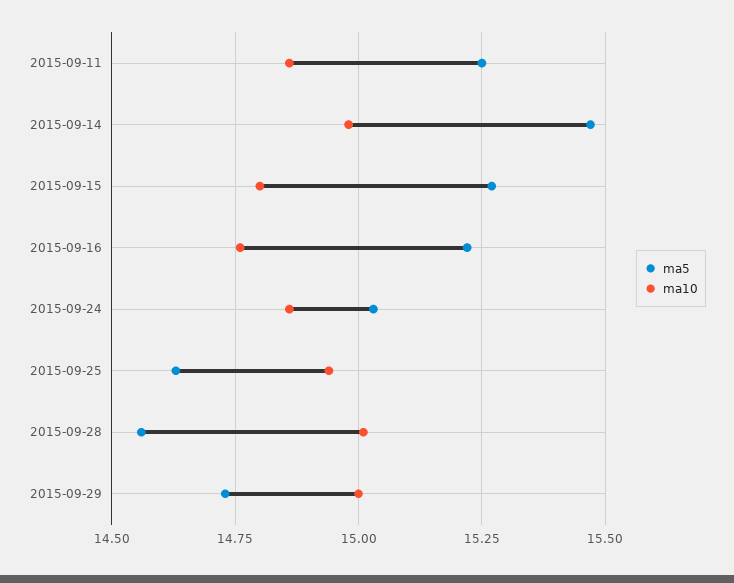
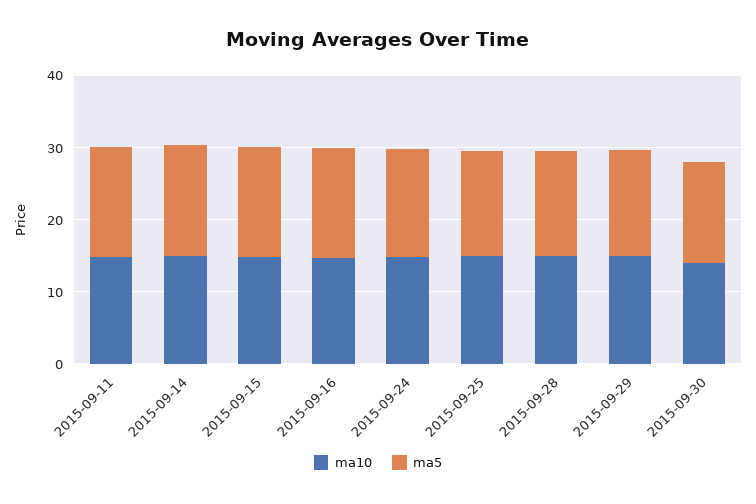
ma10, 2015-09-30: none -> 14
ma5, 2015-09-30: none -> 14

